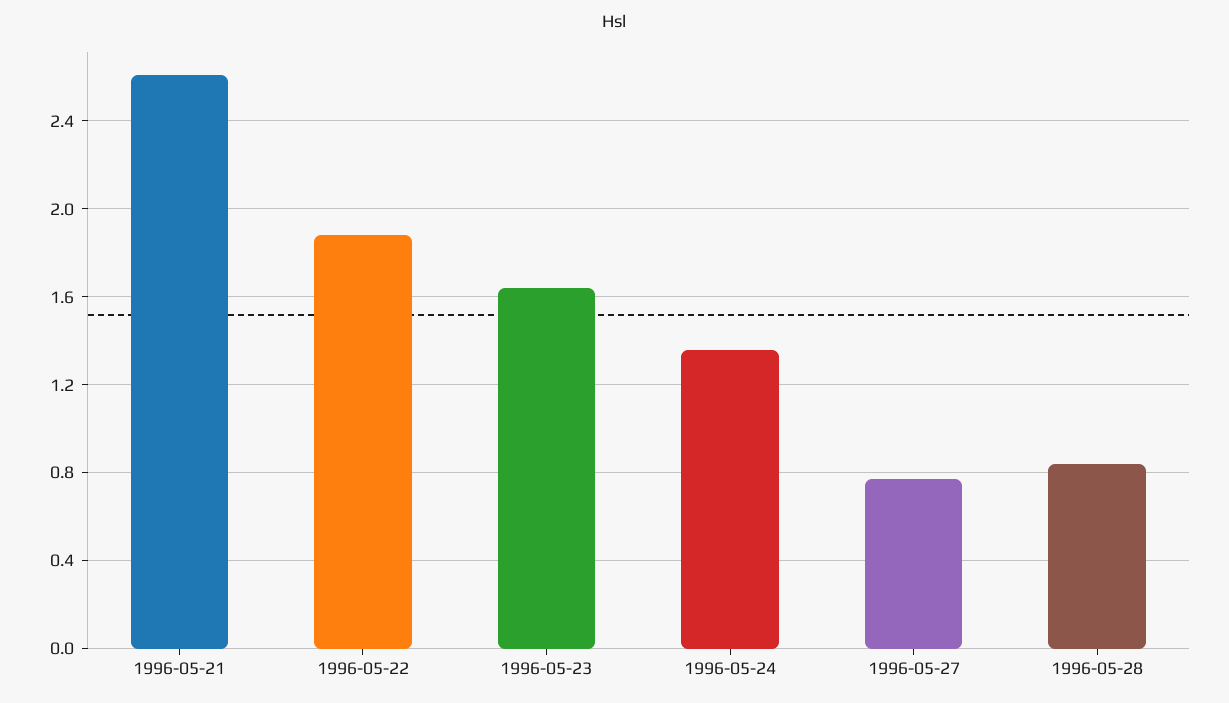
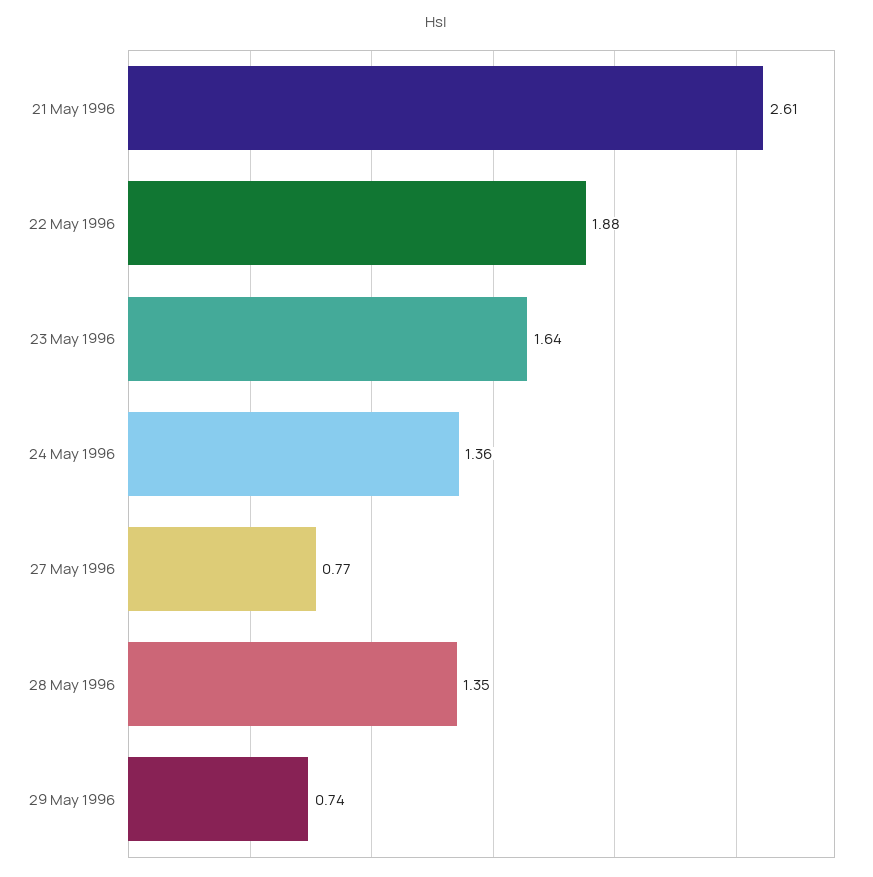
1996-05-28: 0.85 -> 1.35
29 May 1996: none -> 0.74

